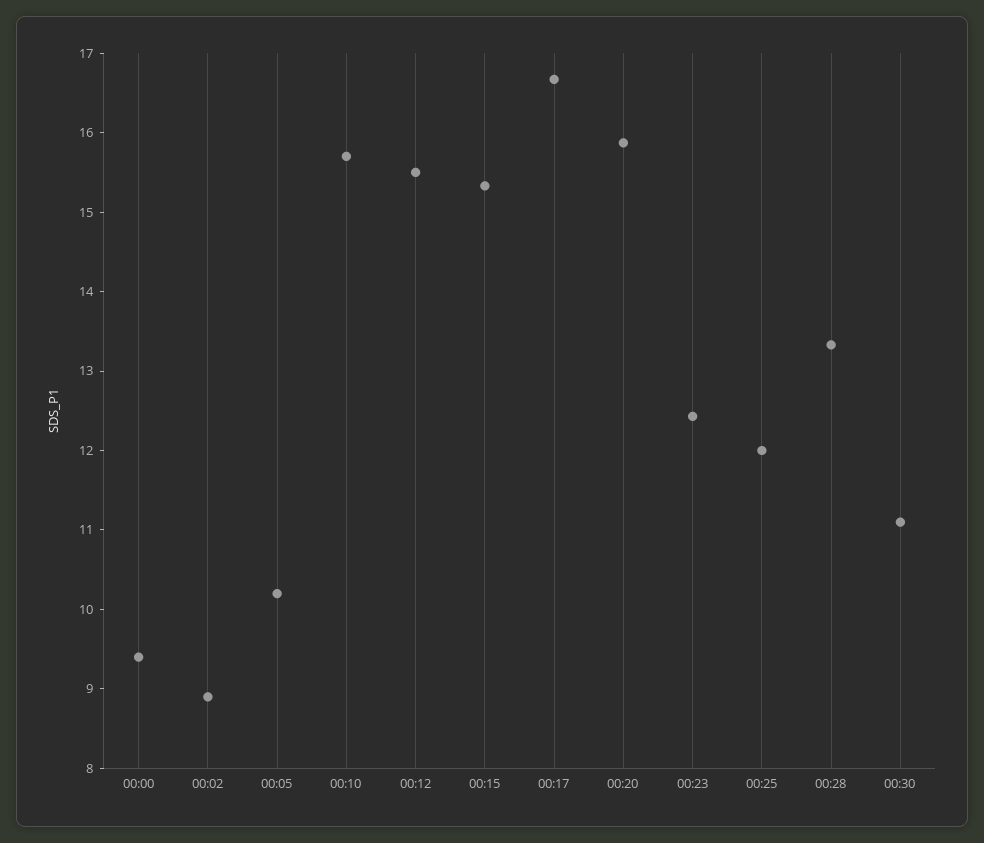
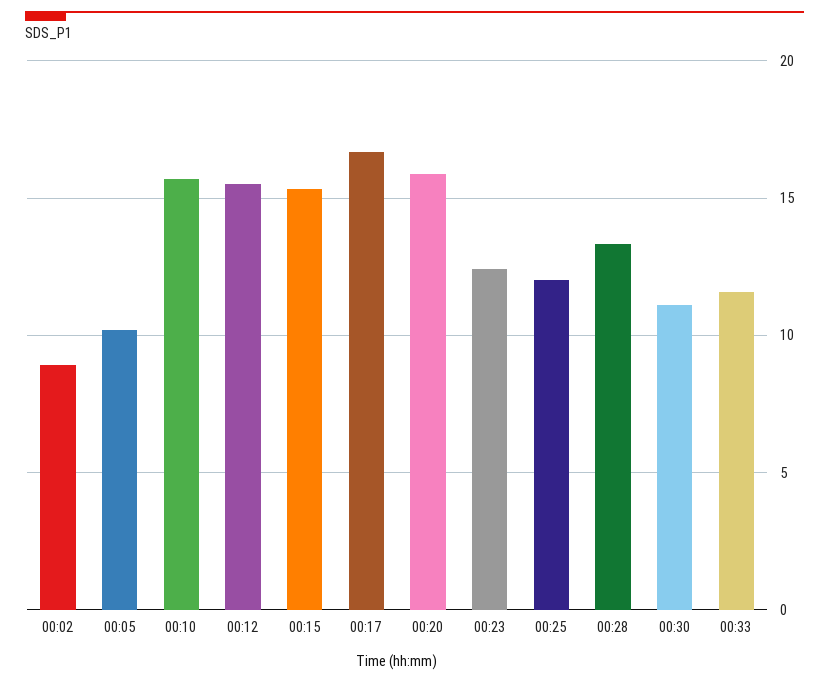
00:00: 9.4 -> none
00:33: none -> 11.5

